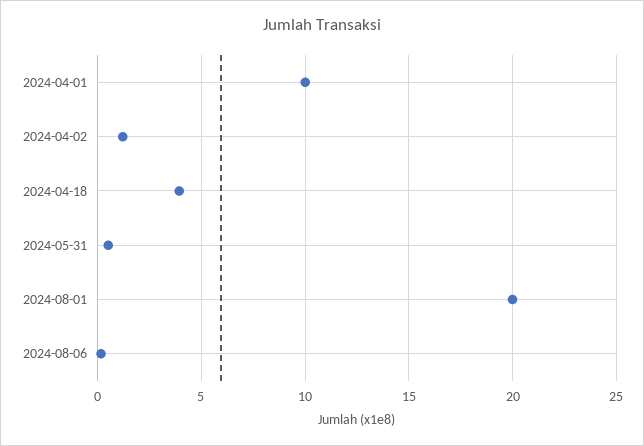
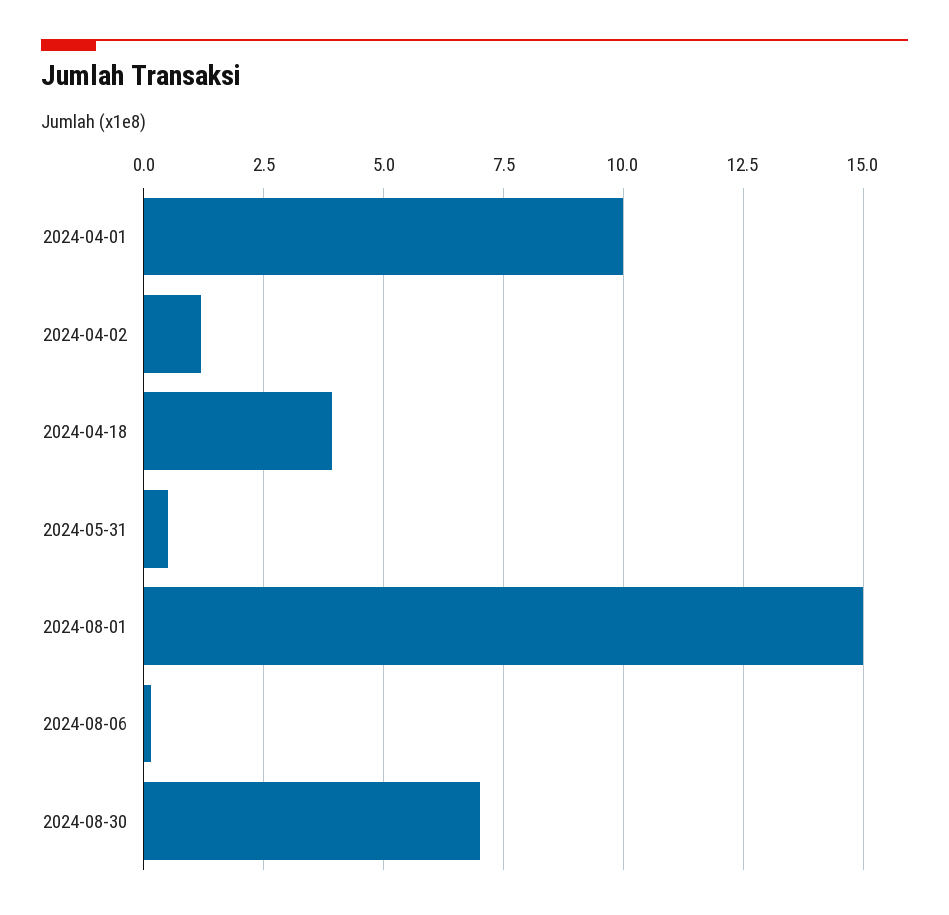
2024-08-01: 20 -> 15
2024-08-30: none -> 7

